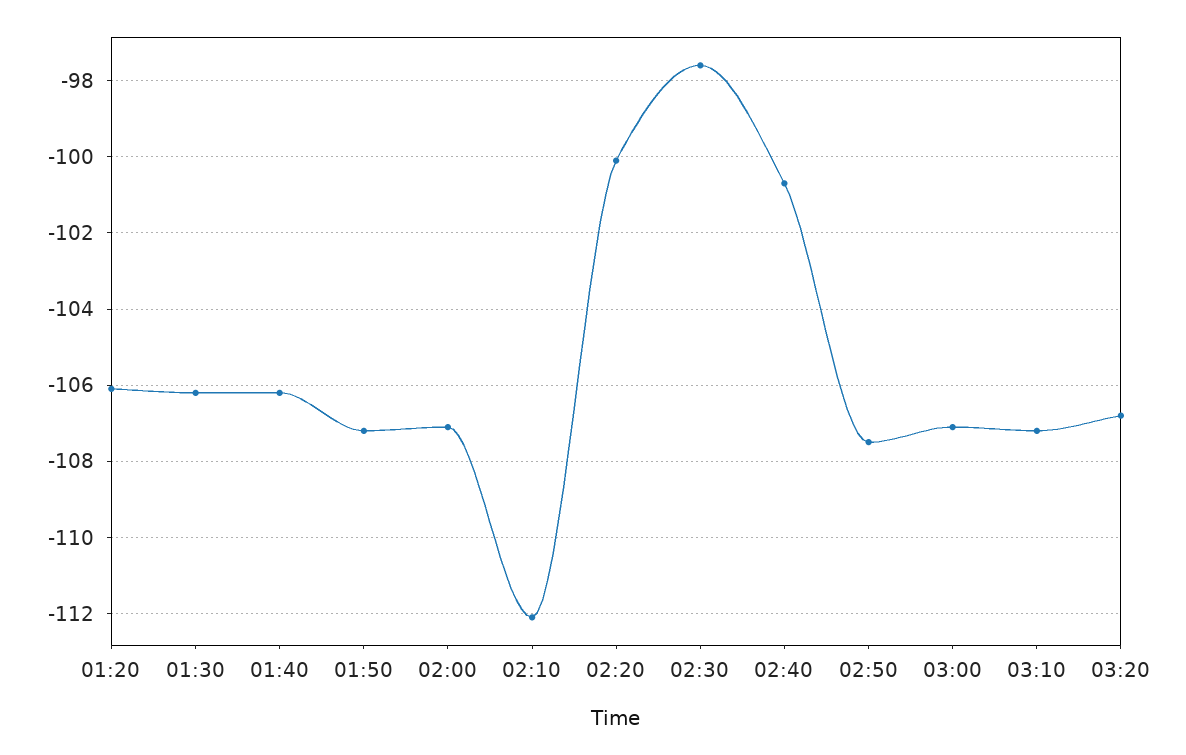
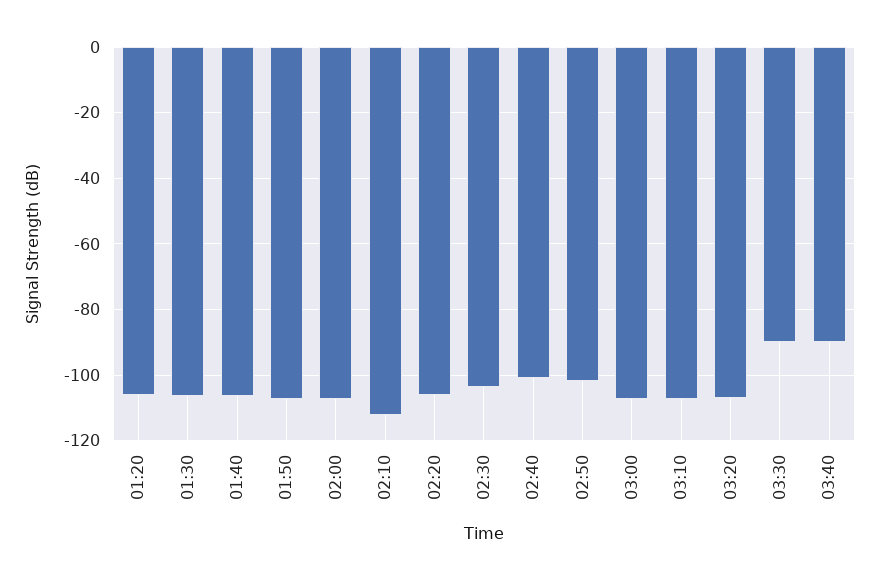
02:20: -100 -> -106
02:30: -97.5 -> -104
02:50: -107.5 -> -102
03:30: none -> -90
03:40: none -> -90

